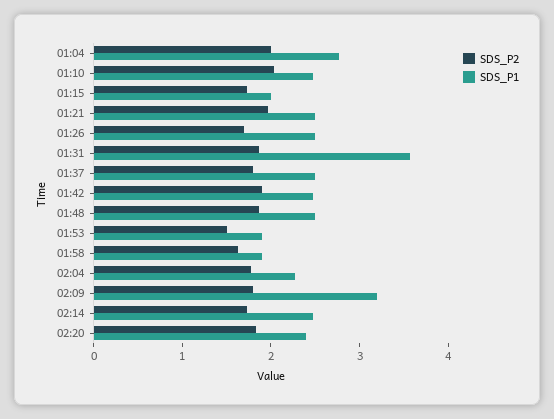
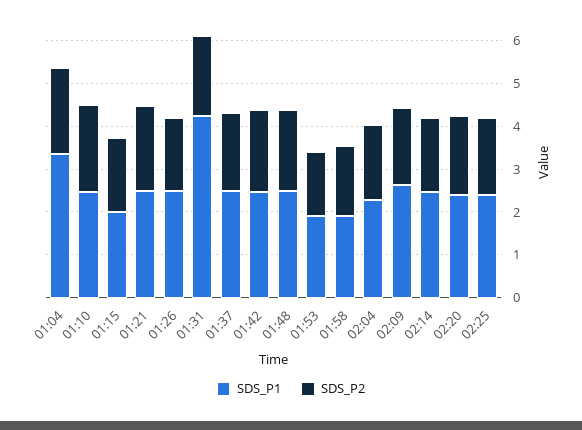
SDS_P1, 01:04: 2.8 -> 3.4
SDS_P1, 01:31: 3.6 -> 4.2
SDS_P1, 02:09: 3.2 -> 2.6
SDS_P1, 02:25: none -> 2.4
SDS_P2, 02:25: none -> 1.8

